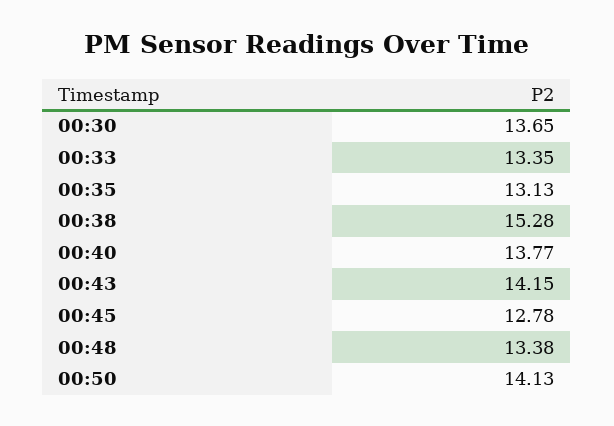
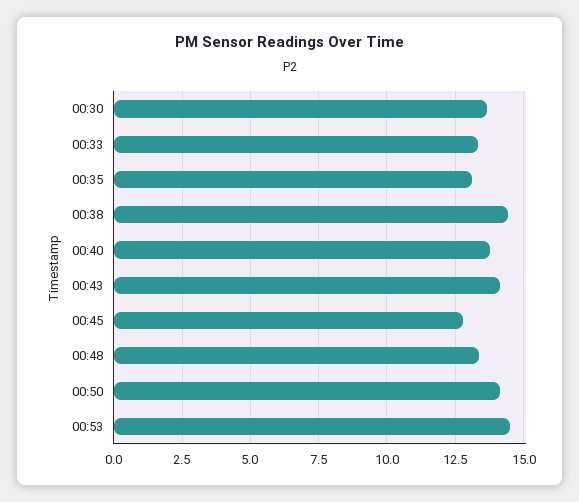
00:38: 15.28 -> 14.5
00:53: none -> 14.5

